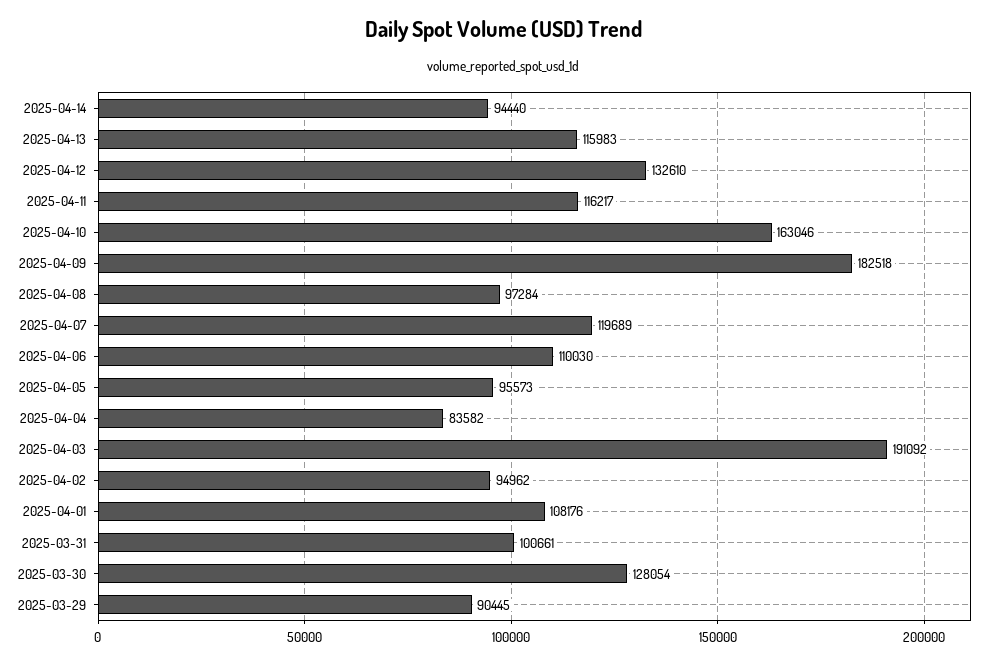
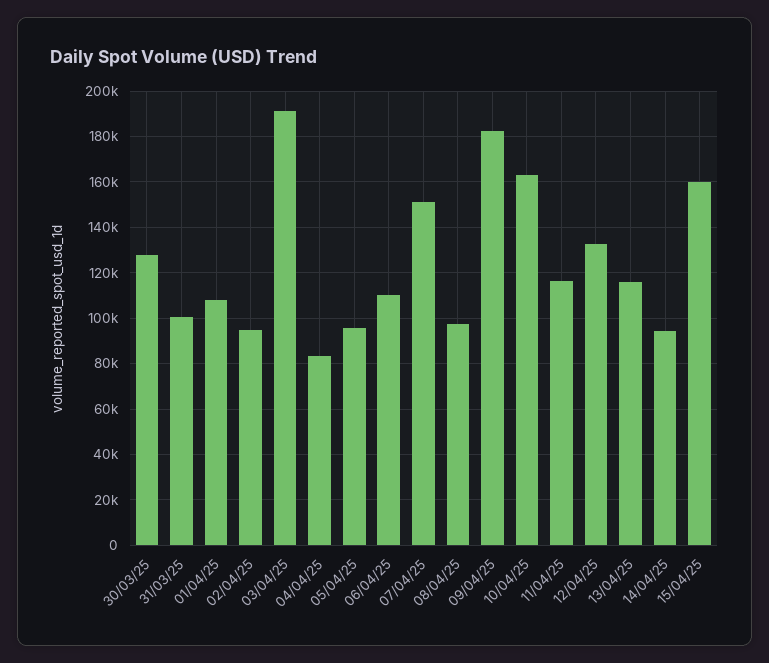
2025-04-07: 119689 -> 150000
2025-03-29: 90445 -> none
15/04/25: none -> 160000

